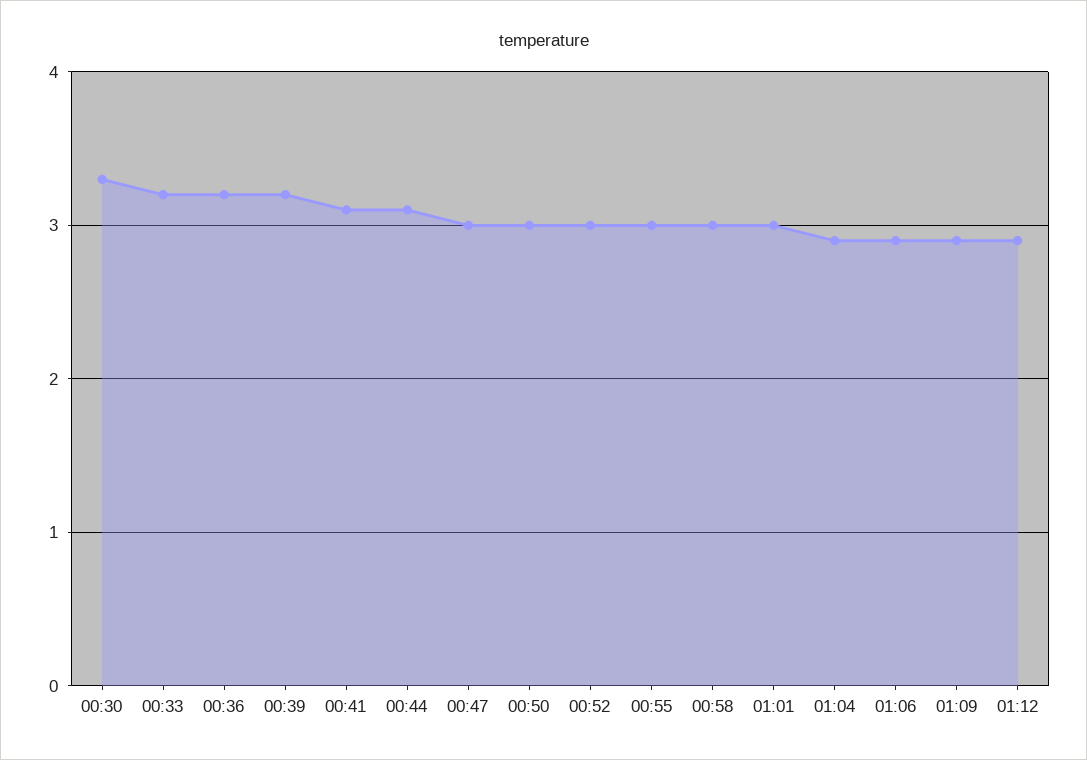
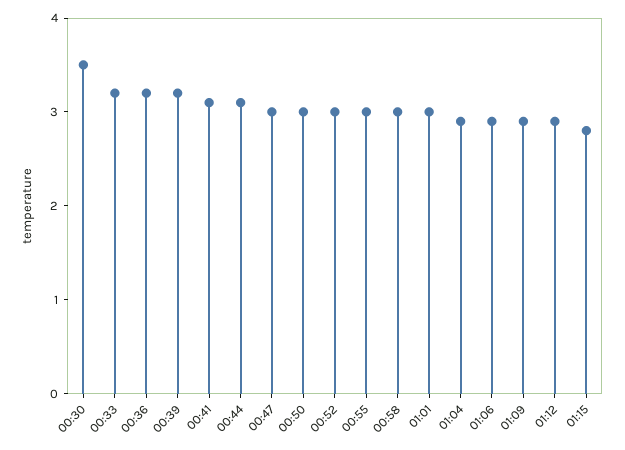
00:30: 3.3 -> 3.5
01:15: none -> 2.8

